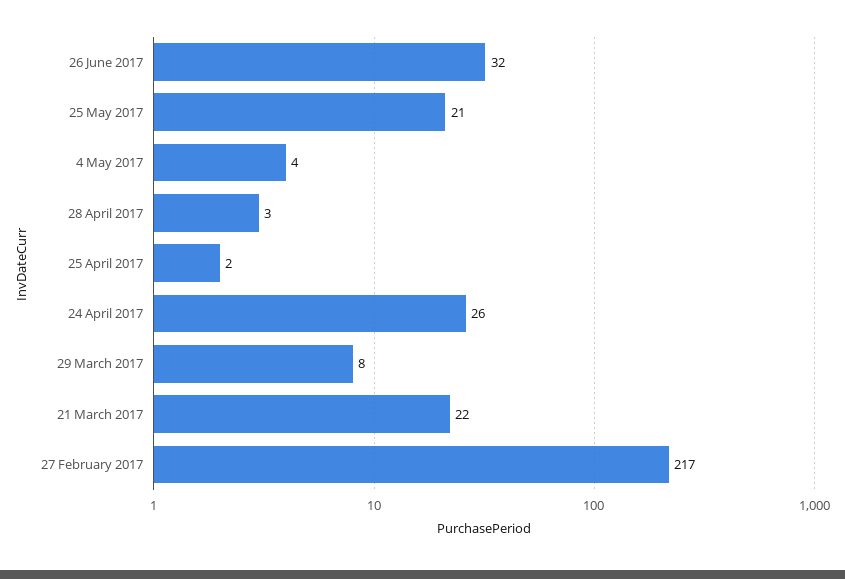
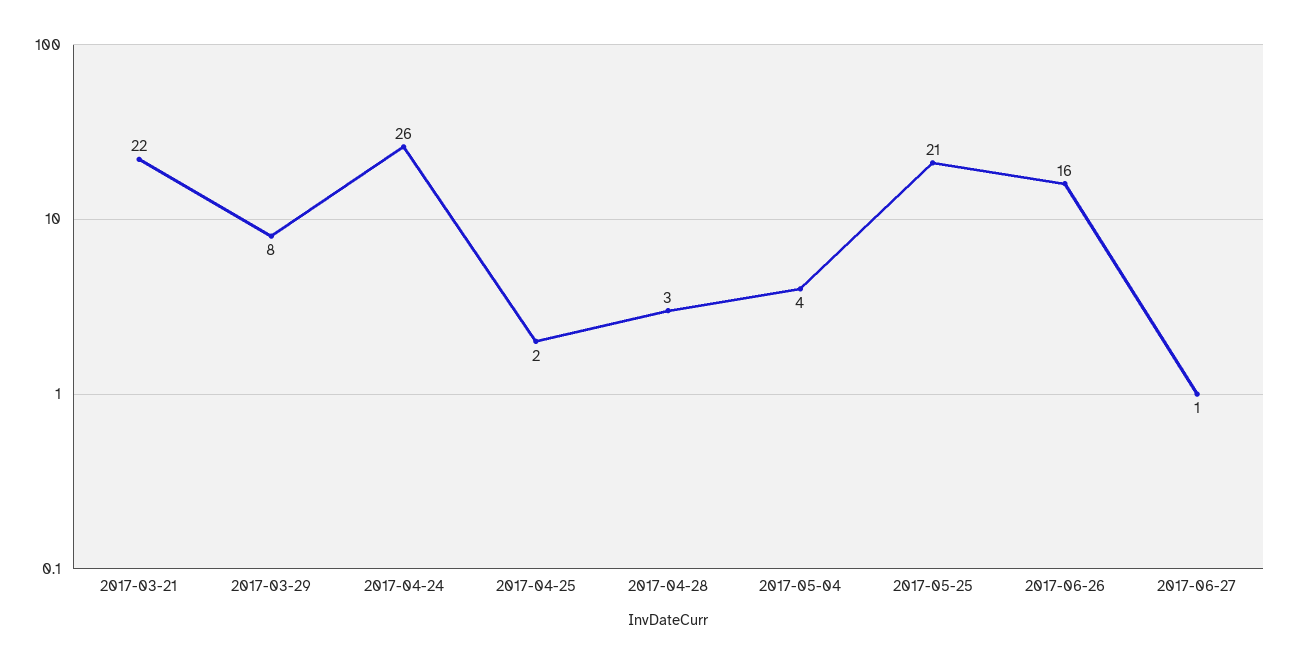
26 June 2017: 32 -> 16
27 February 2017: 217 -> none
2017-06-27: none -> 1

